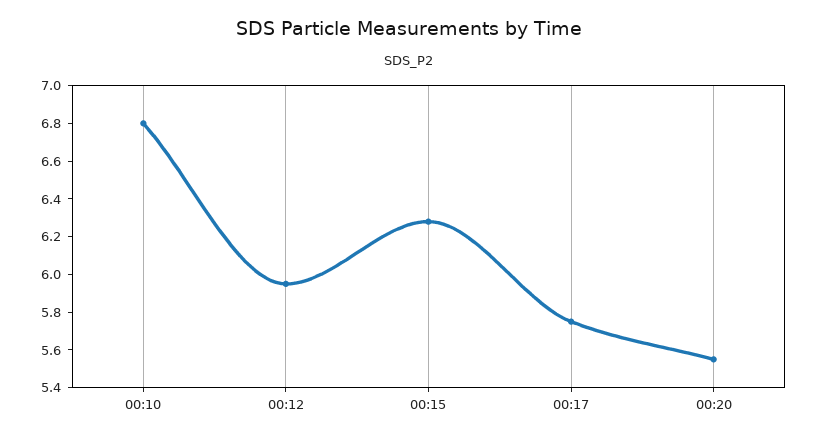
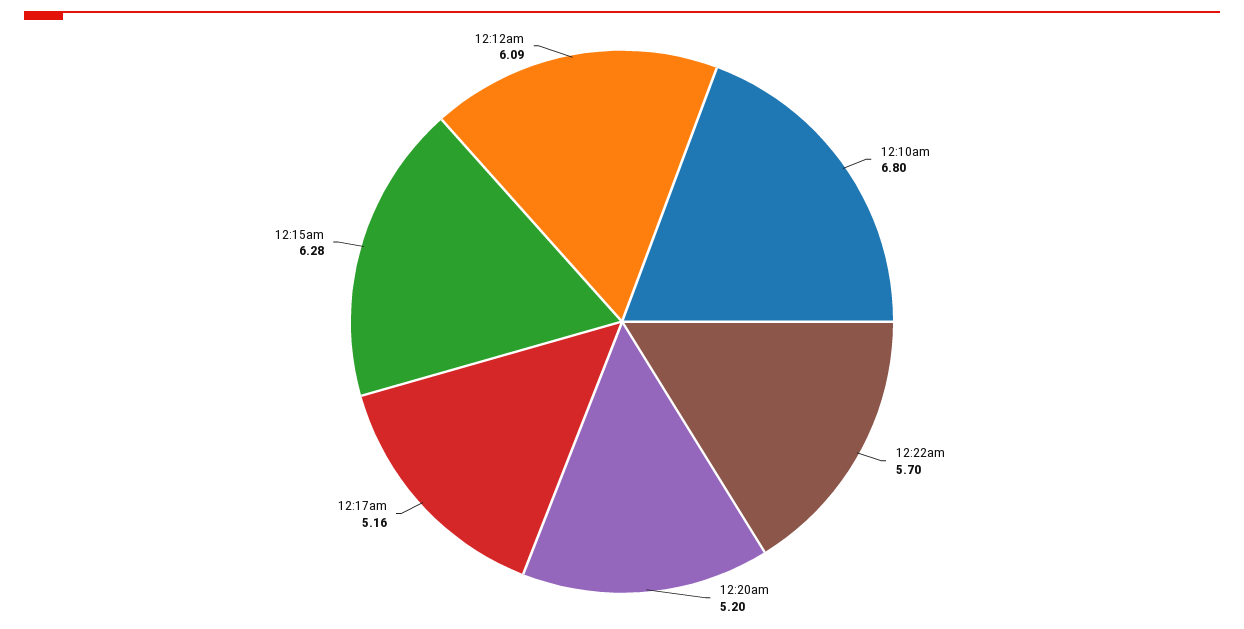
00:12: 5.95 -> 6.09
00:17: 5.75 -> 5.16
00:20: 5.55 -> 5.2
12:22am: none -> 5.7

